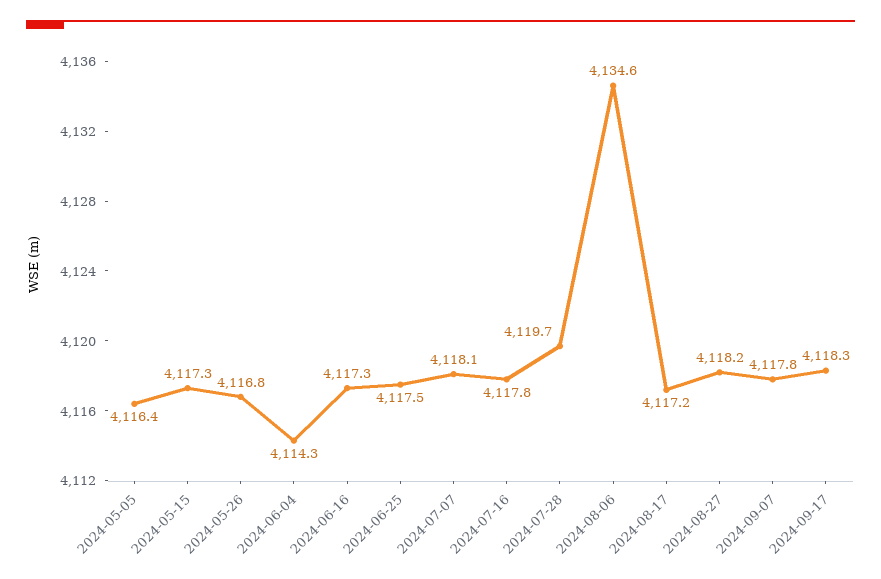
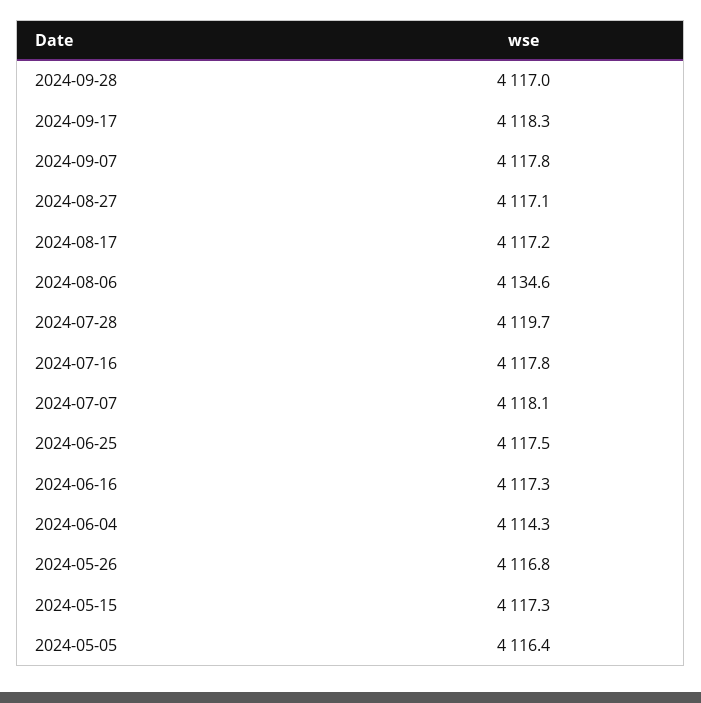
2024-08-27: 4118.2 -> 4117.1
2024-09-28: none -> 4117

